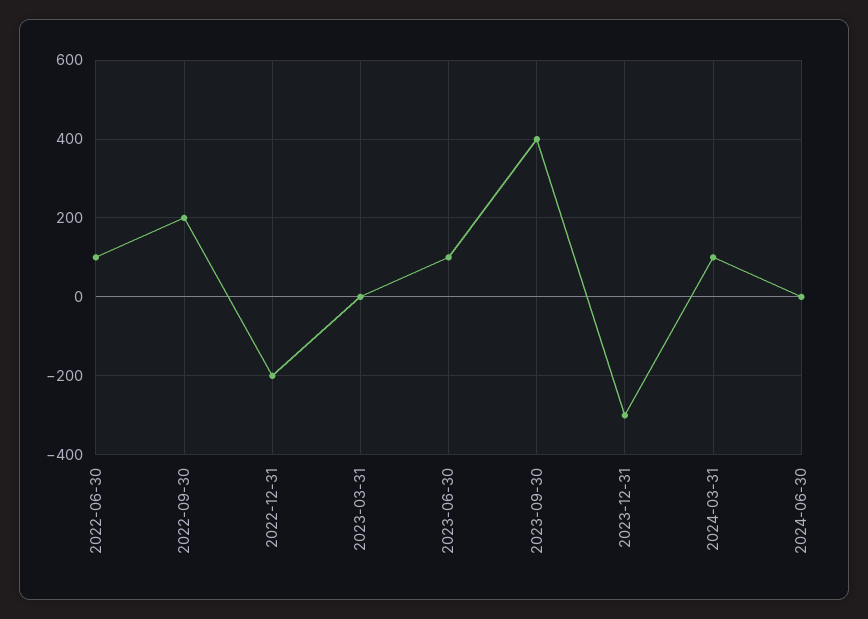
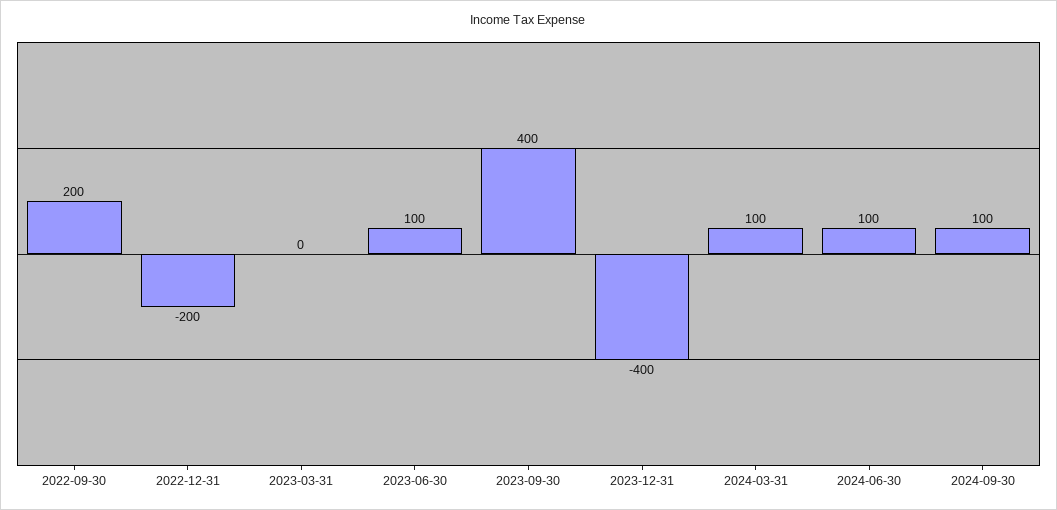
2022-06-30: 100 -> none
2023-12-31: -300 -> -400
2024-06-30: 0 -> 100
2024-09-30: none -> 100

